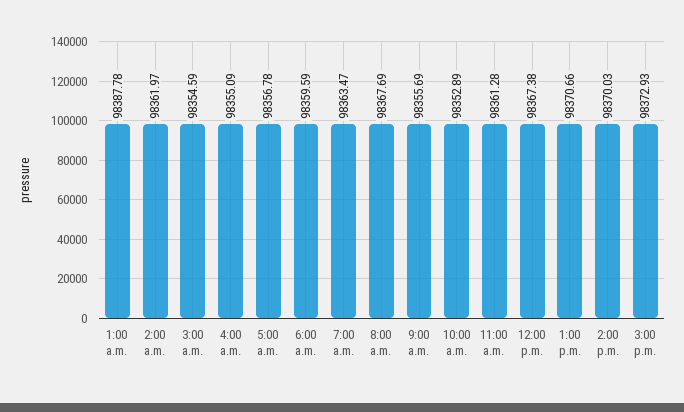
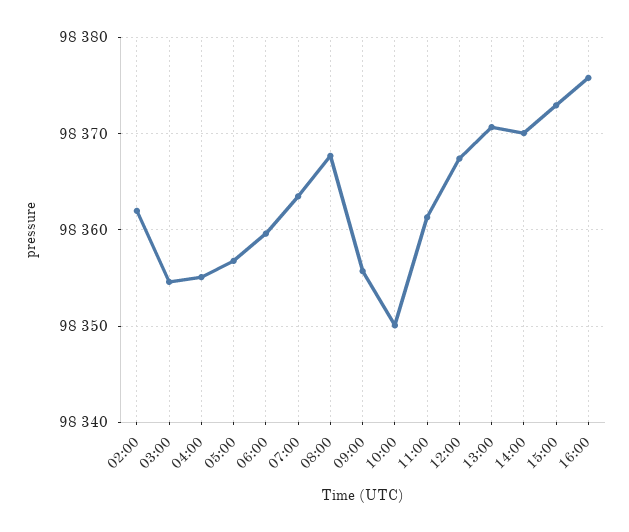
1:00 a.m.: 98387.78 -> none
10:00 a.m.: 98352.89 -> 98350
16:00: none -> 98376

